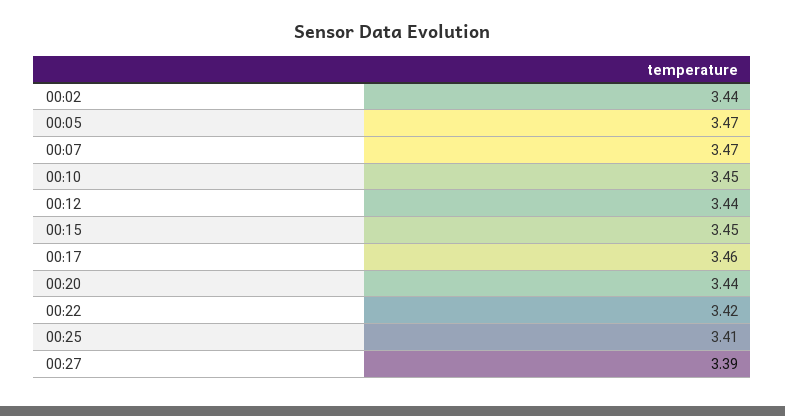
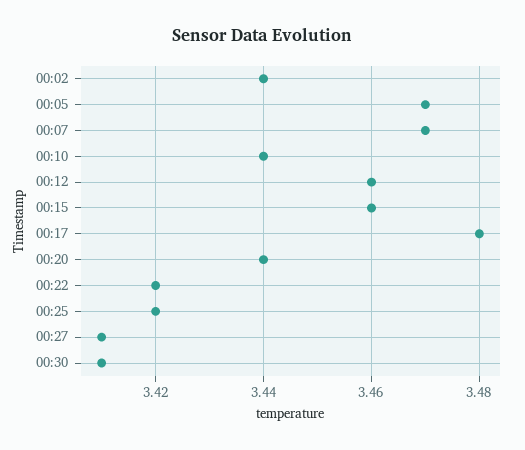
00:10: 3.45 -> 3.44
00:12: 3.44 -> 3.46
00:15: 3.45 -> 3.46
00:17: 3.46 -> 3.48
00:25: 3.41 -> 3.42
00:27: 3.39 -> 3.41
00:30: none -> 3.41

